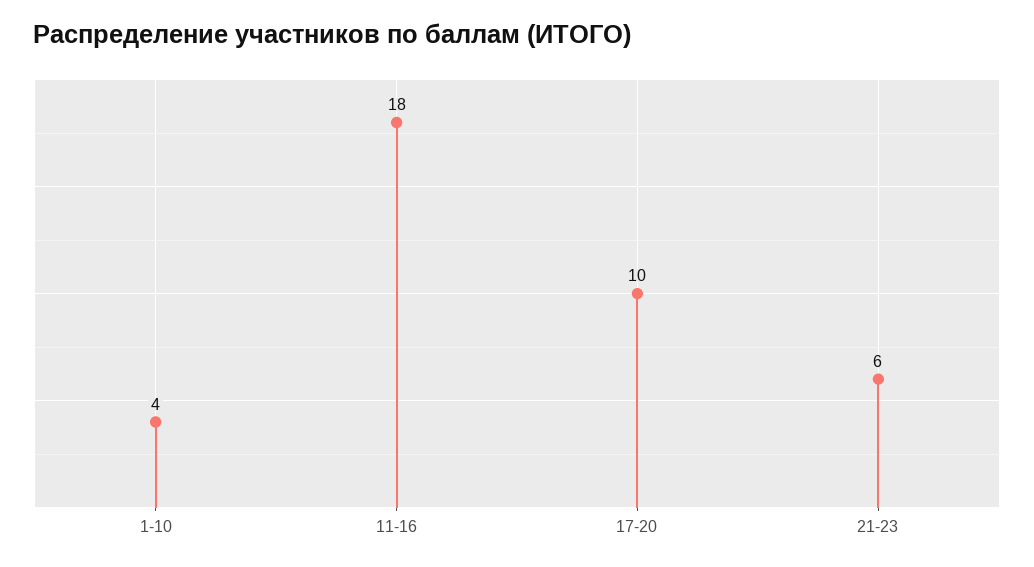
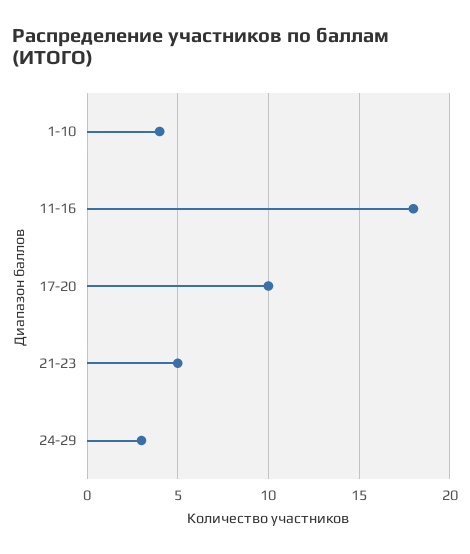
21-23: 6 -> 5
24-29: none -> 3

